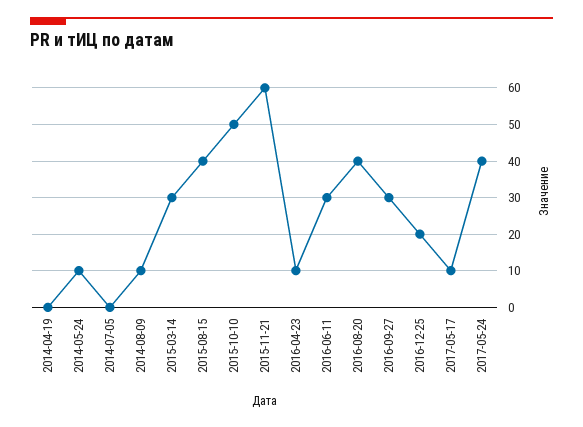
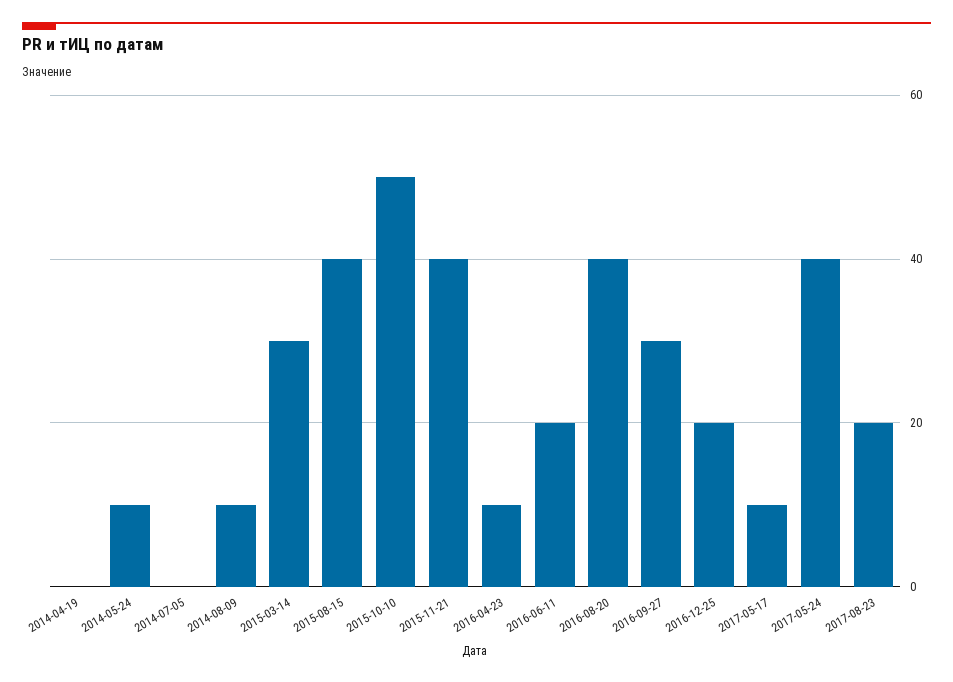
2015-11-21: 60 -> 40
2016-06-11: 30 -> 20
2017-08-23: none -> 20

